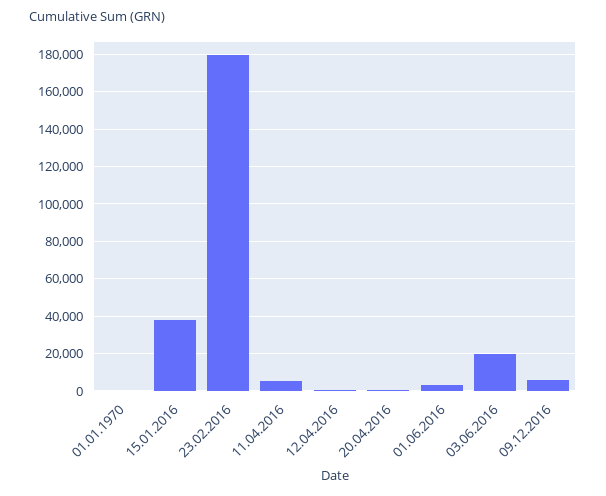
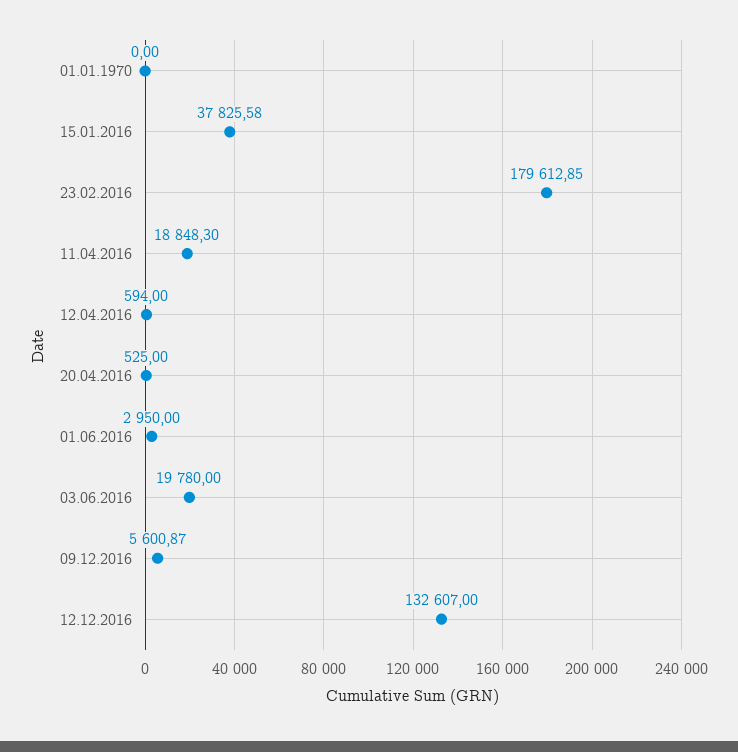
11.04.2016: 5000 -> 18848.3
12.12.2016: none -> 132607

